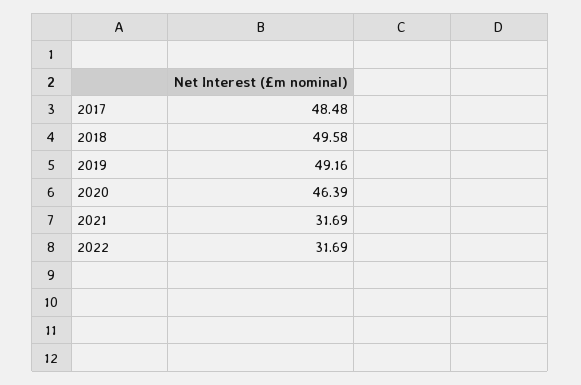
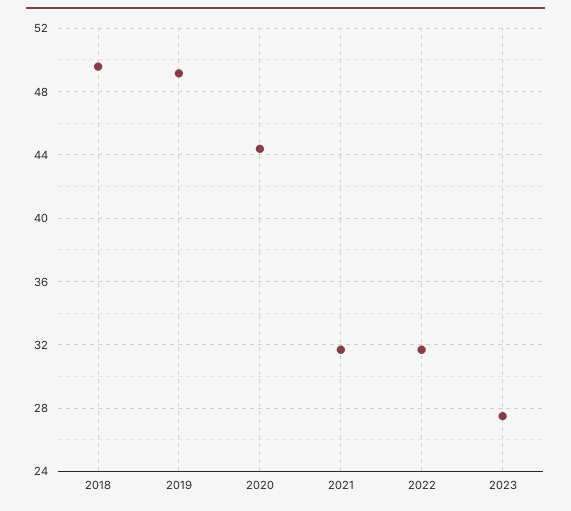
2017: 48.48 -> none
2020: 46.39 -> 44.5
2023: none -> 27.5

